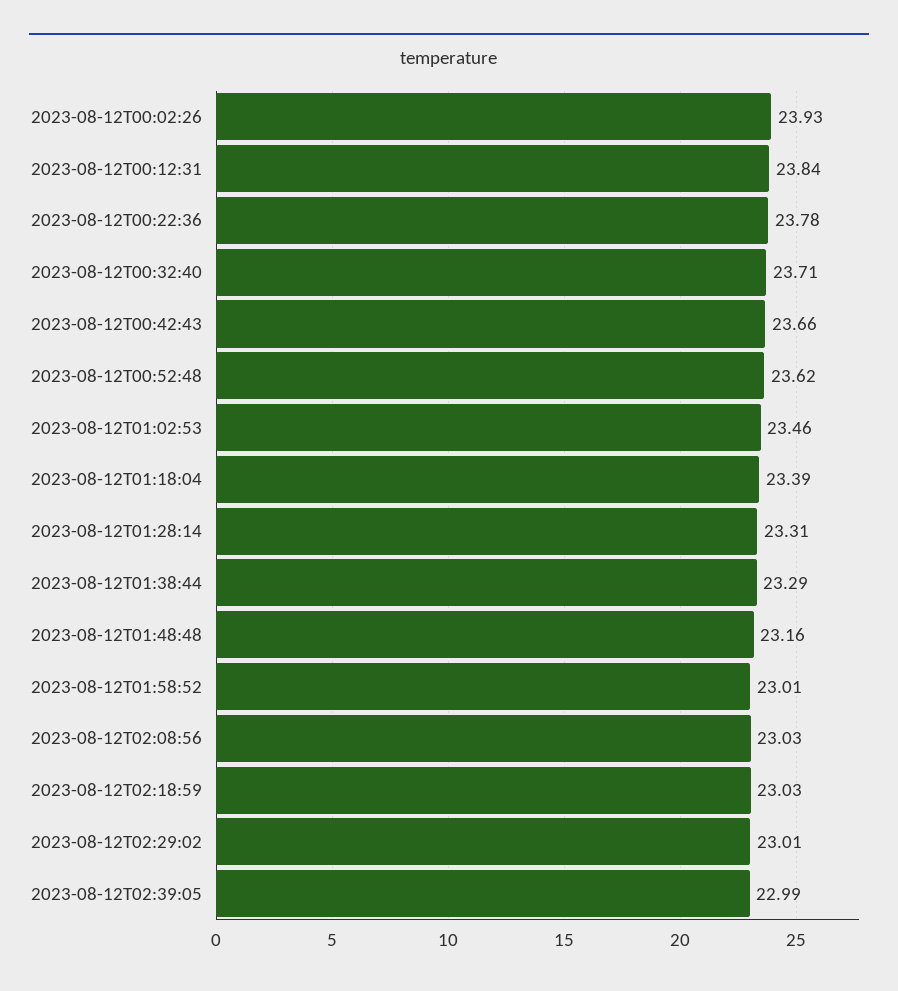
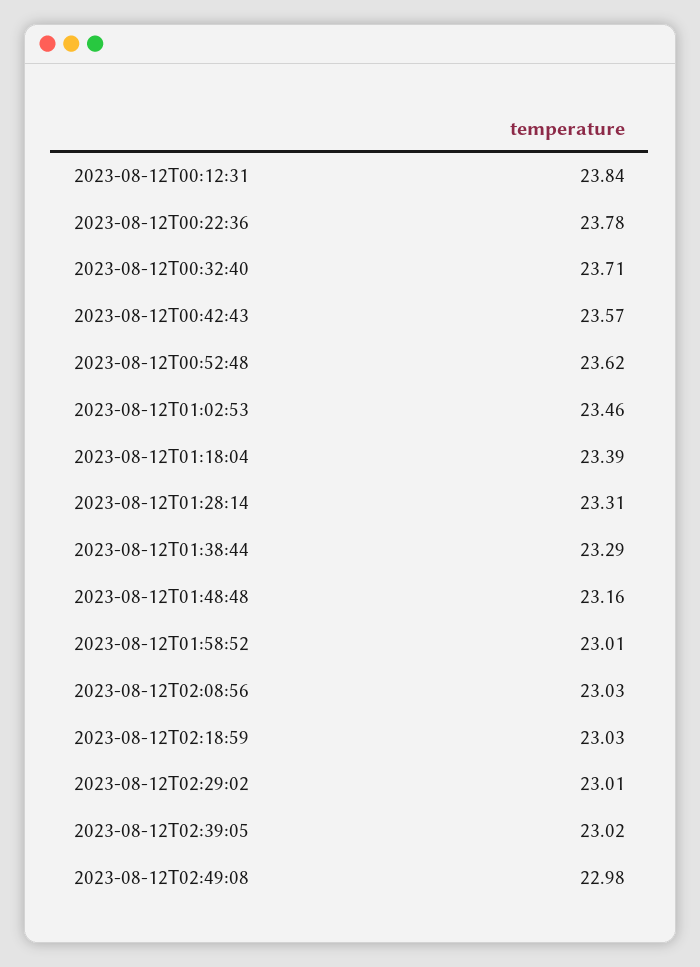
2023-08-12T00:02:26: 23.93 -> none
2023-08-12T00:42:43: 23.66 -> 23.57
2023-08-12T02:39:05: 22.99 -> 23.02
2023-08-12T02:49:08: none -> 22.98

